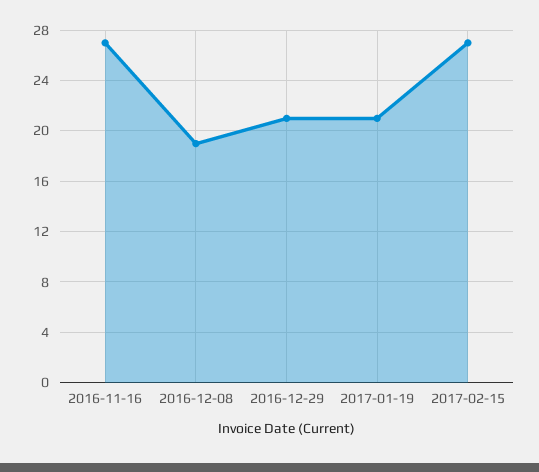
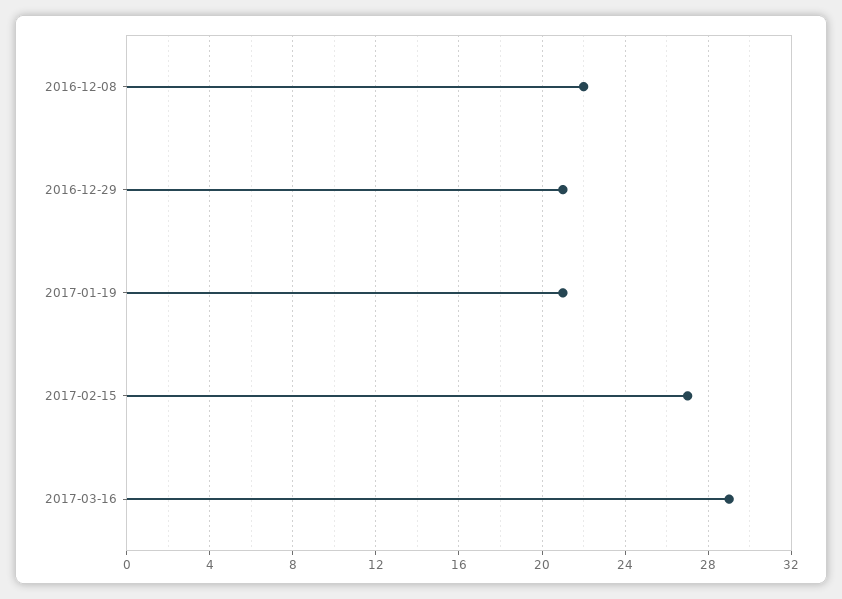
2016-11-16: 27 -> none
2016-12-08: 19 -> 22
2017-03-16: none -> 29

